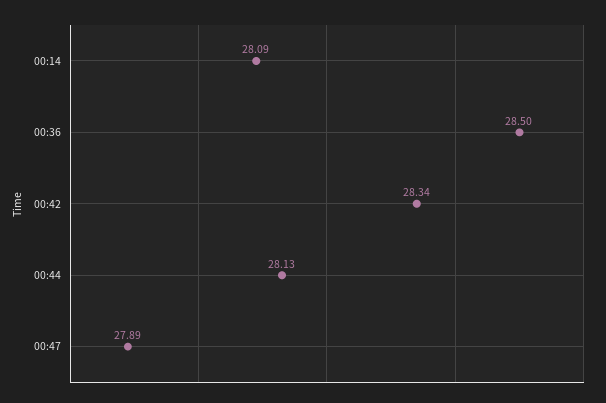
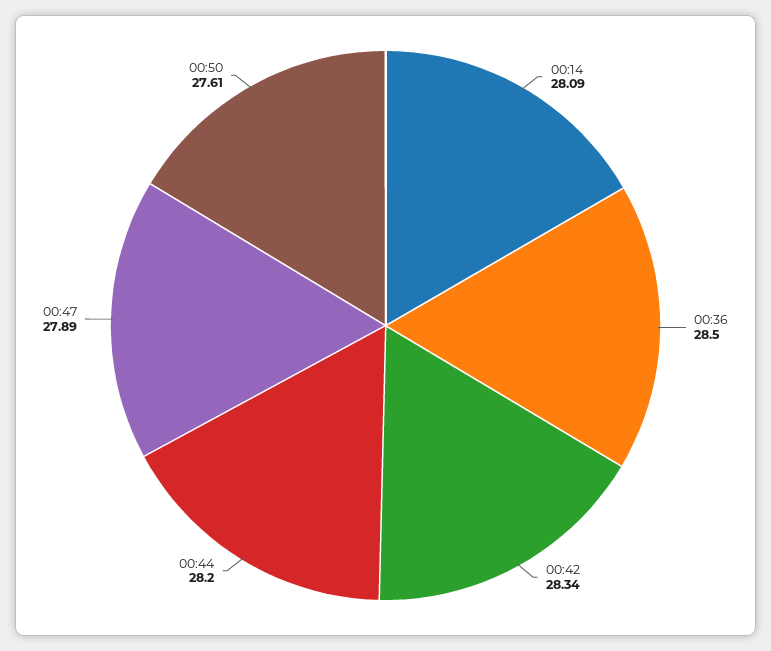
00:44: 28.13 -> 28.2
00:50: none -> 27.61

